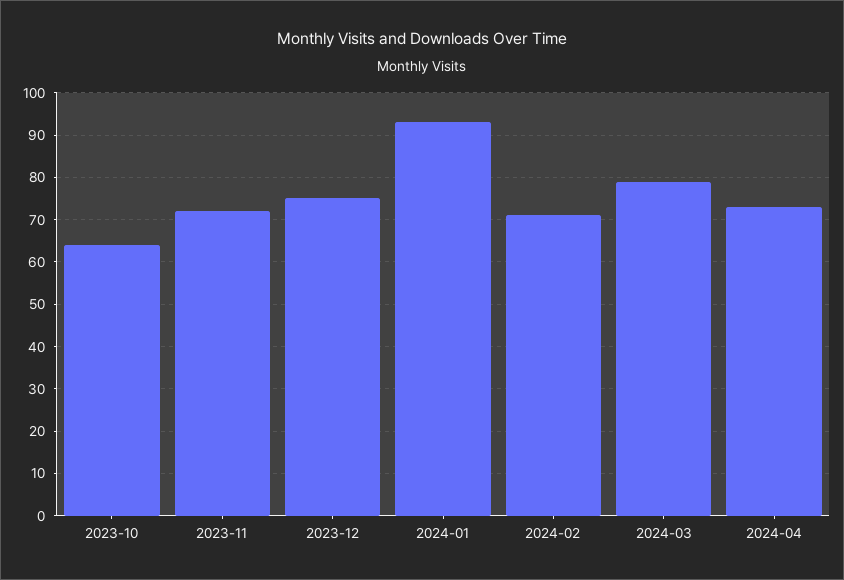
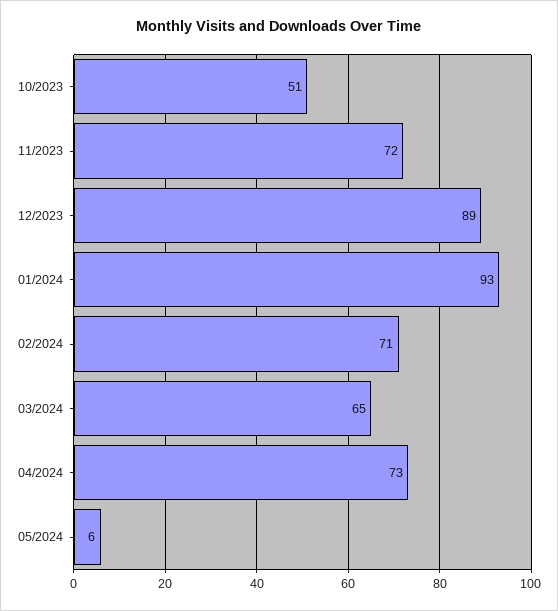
2023-10: 65 -> 51
2023-12: 75 -> 89
2024-03: 80 -> 65
05/2024: none -> 6

